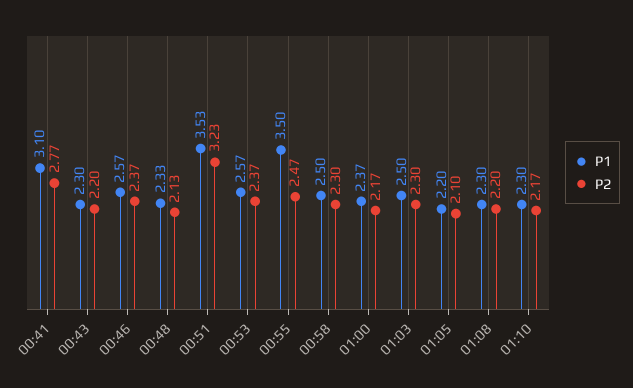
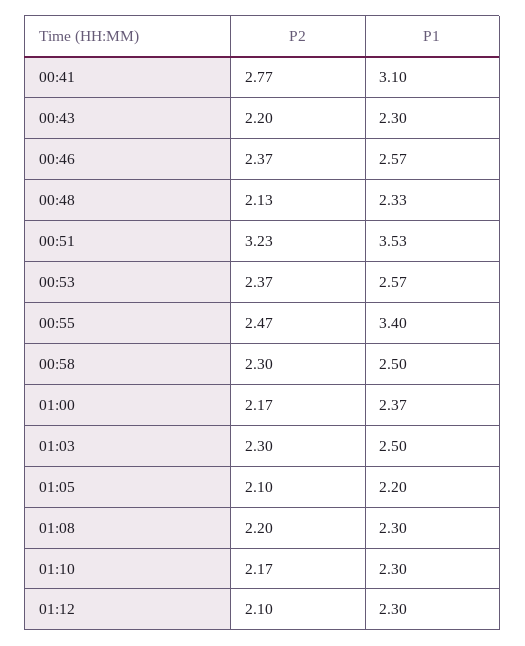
P1, 00:55: 3.5 -> 3.4
P2, 01:12: none -> 2.1
P1, 01:12: none -> 2.3

